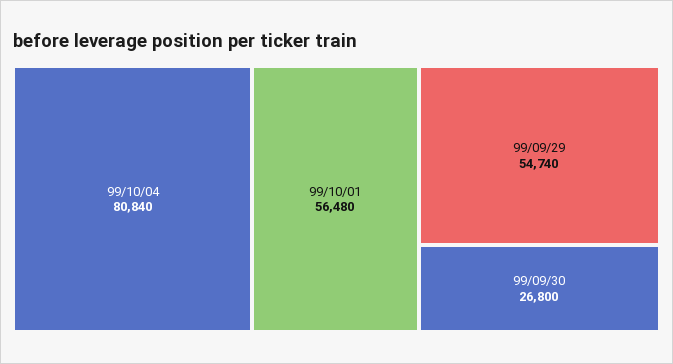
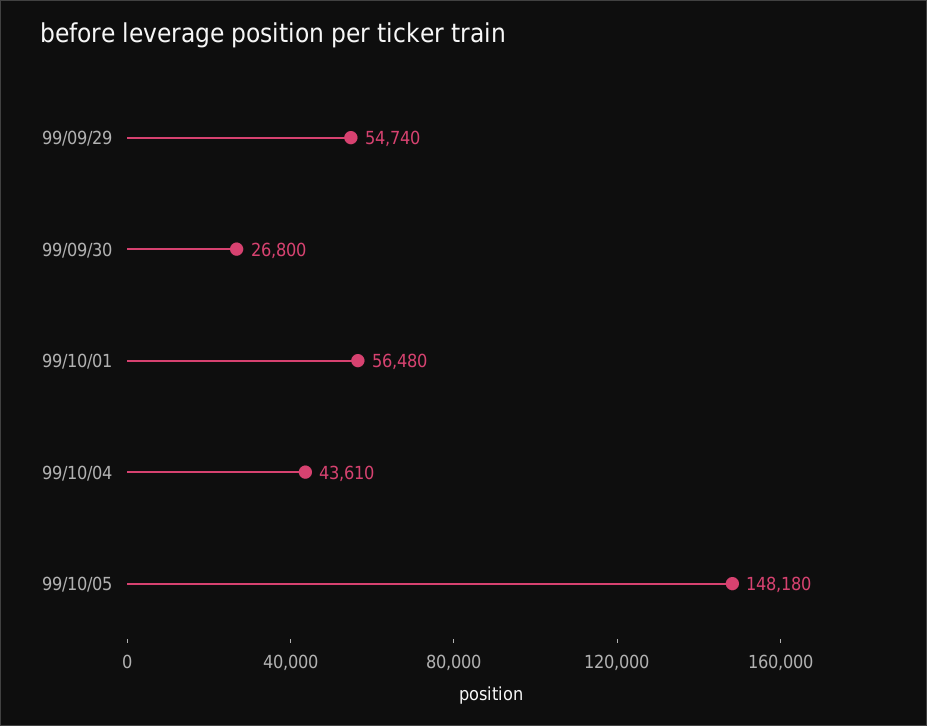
99/10/04: 80840 -> 43610
99/10/05: none -> 148180

